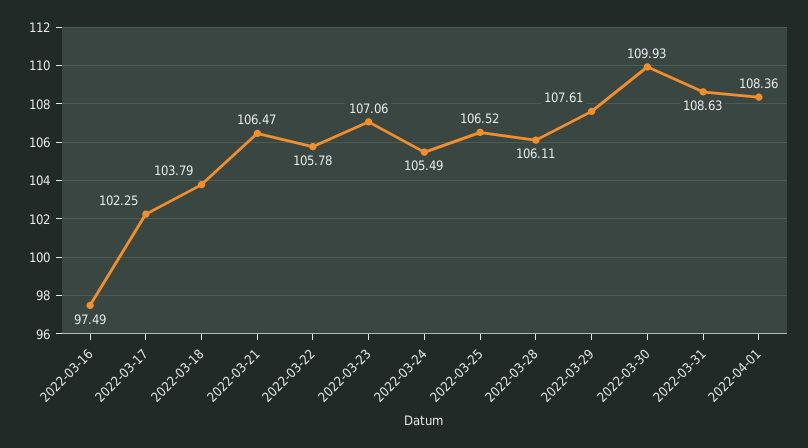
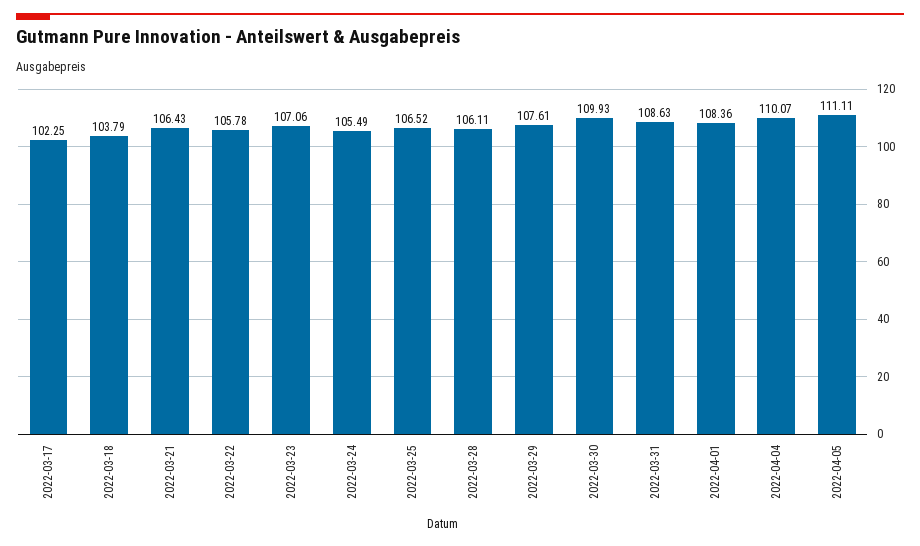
2022-03-16: 97.49 -> none
2022-03-21: 106.47 -> 106.43
2022-04-04: none -> 110.07
2022-04-05: none -> 111.11

